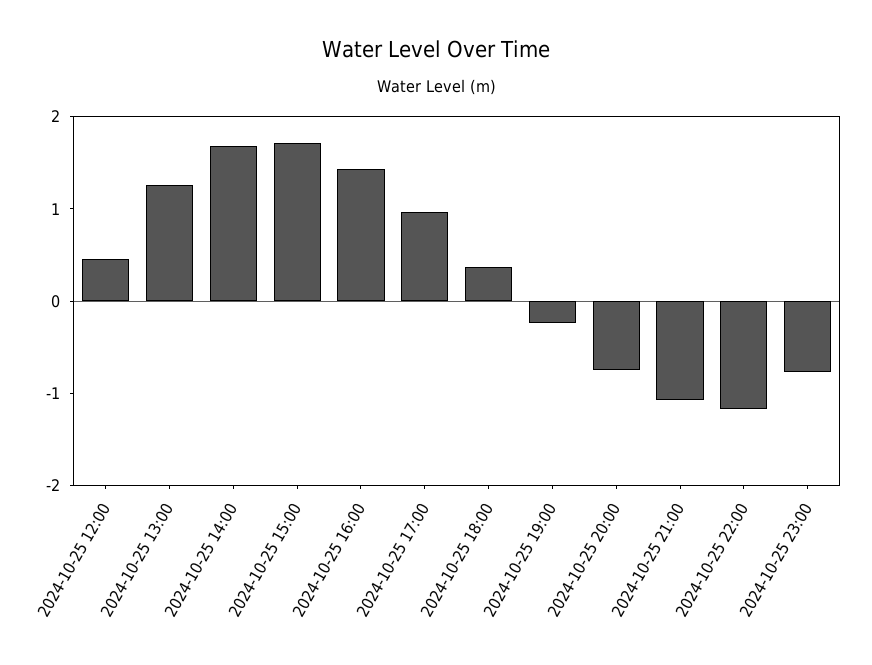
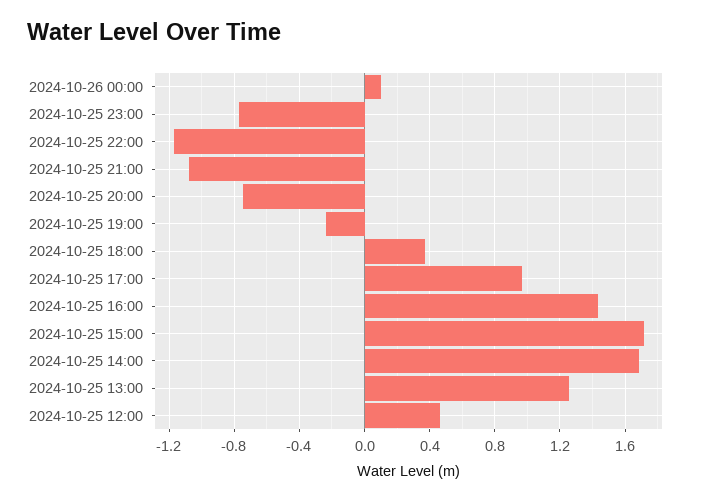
2024-10-26 00:00: none -> 0.1

